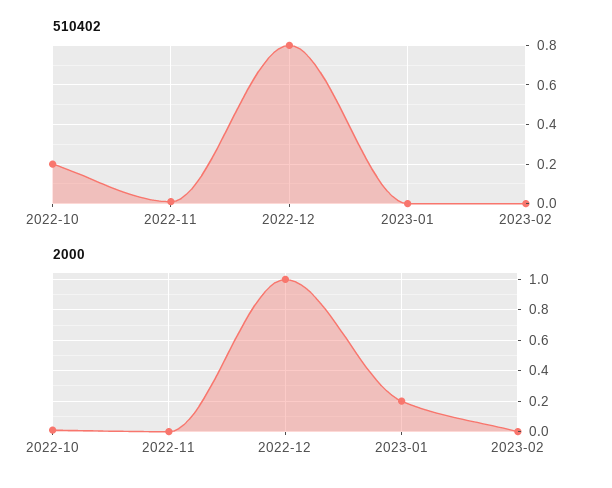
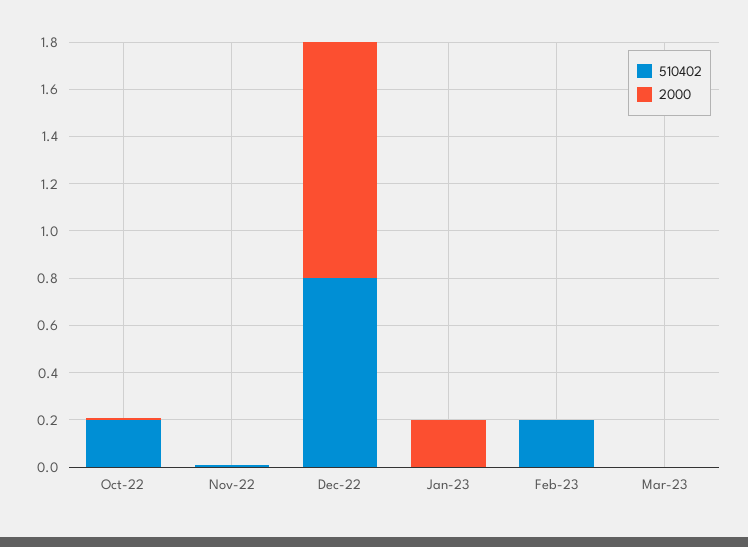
510402, 2023-02: 0 -> 0.2
510402, Mar-23: none -> 0
2000, Mar-23: none -> 0

